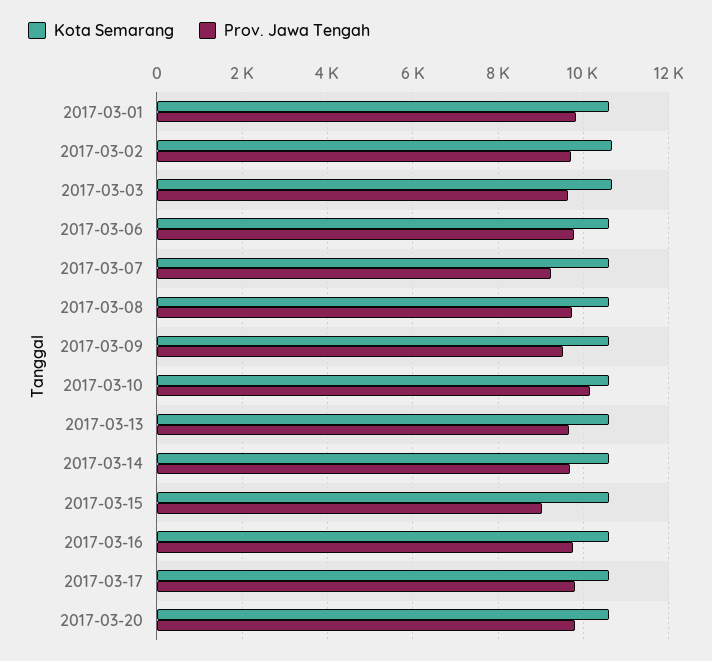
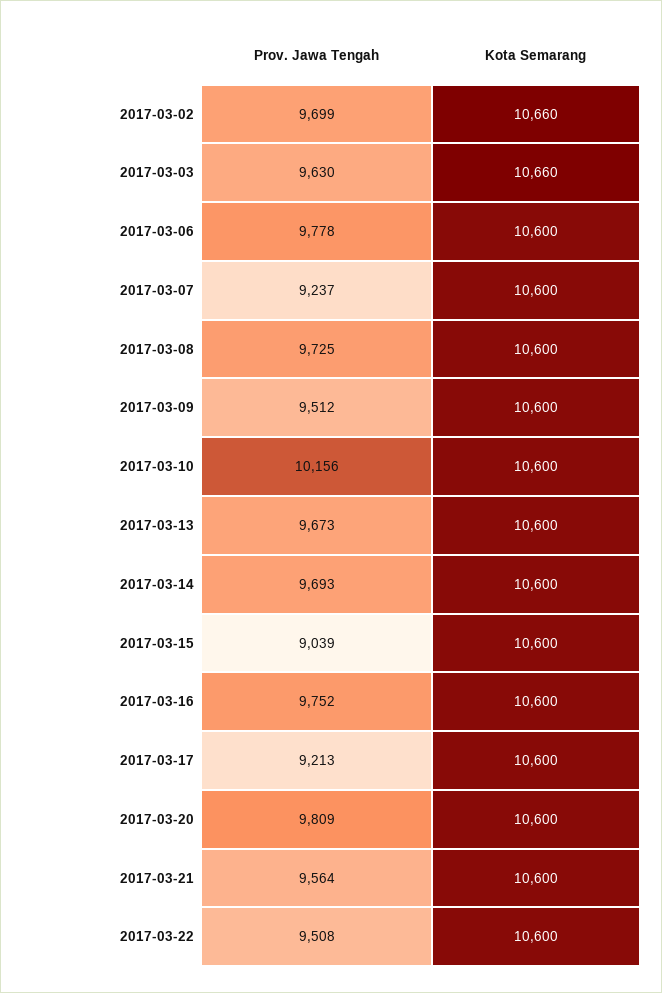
Kota Semarang, 2017-03-01: 10600 -> none
Prov. Jawa Tengah, 2017-03-01: 9800 -> none
Prov. Jawa Tengah, 2017-03-17: 9800 -> 9213
Prov. Jawa Tengah, 2017-03-21: none -> 9564
Kota Semarang, 2017-03-21: none -> 10600
Prov. Jawa Tengah, 2017-03-22: none -> 9508
Kota Semarang, 2017-03-22: none -> 10600

